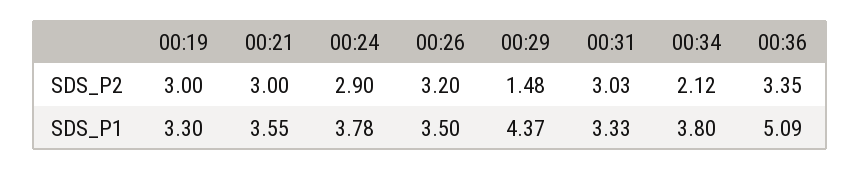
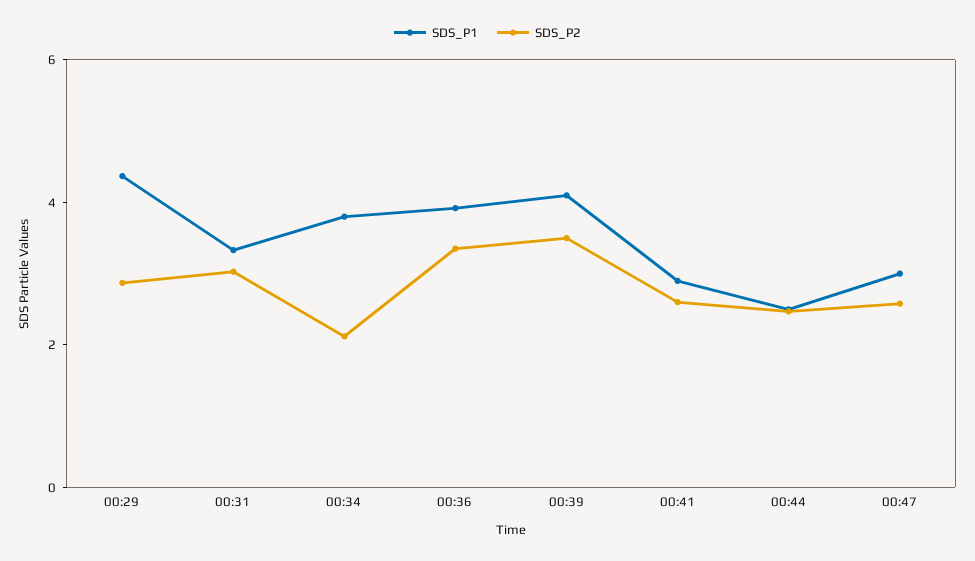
SDS_P2, 00:19: 3 -> none
SDS_P2, 00:21: 3 -> none
SDS_P2, 00:24: 2.9 -> none
SDS_P2, 00:26: 3.2 -> none
SDS_P2, 00:29: 1.48 -> 3
SDS_P1, 00:19: 3.3 -> none
SDS_P1, 00:21: 3.55 -> none
SDS_P1, 00:24: 3.78 -> none
SDS_P1, 00:26: 3.5 -> none
SDS_P1, 00:36: 5.09 -> 4
SDS_P1, 00:39: none -> 4
SDS_P2, 00:39: none -> 3.5
SDS_P1, 00:41: none -> 3
SDS_P2, 00:41: none -> 2.5
SDS_P1, 00:44: none -> 2.5
SDS_P2, 00:44: none -> 2.5
SDS_P1, 00:47: none -> 3
SDS_P2, 00:47: none -> 2.5

